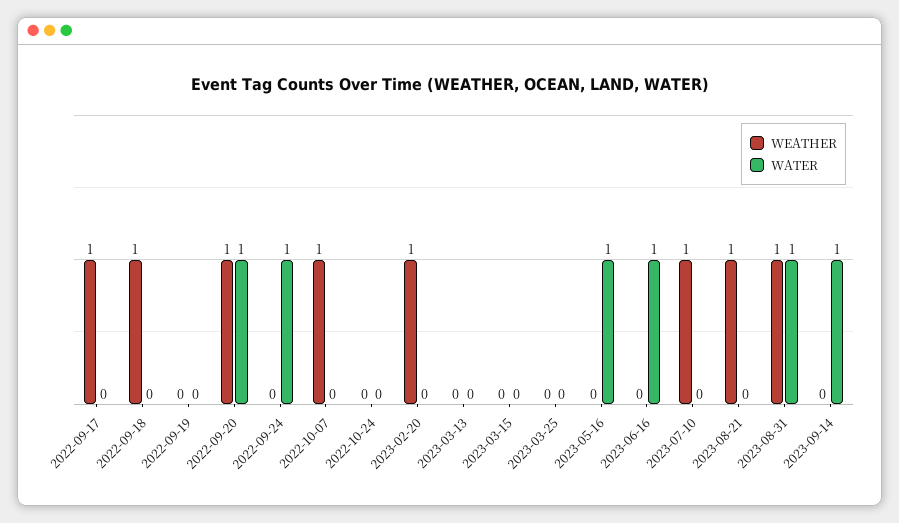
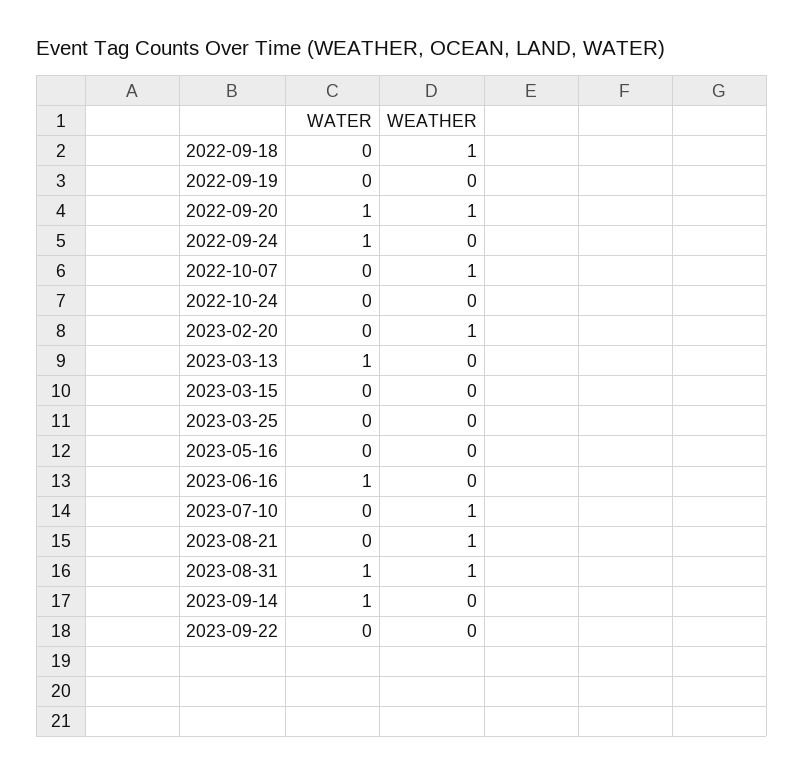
WEATHER, 2022-09-17: 1 -> none
WATER, 2022-09-17: 0 -> none
WATER, 2023-03-13: 0 -> 1
WATER, 2023-05-16: 1 -> 0
WATER, 2023-09-22: none -> 0
WEATHER, 2023-09-22: none -> 0

